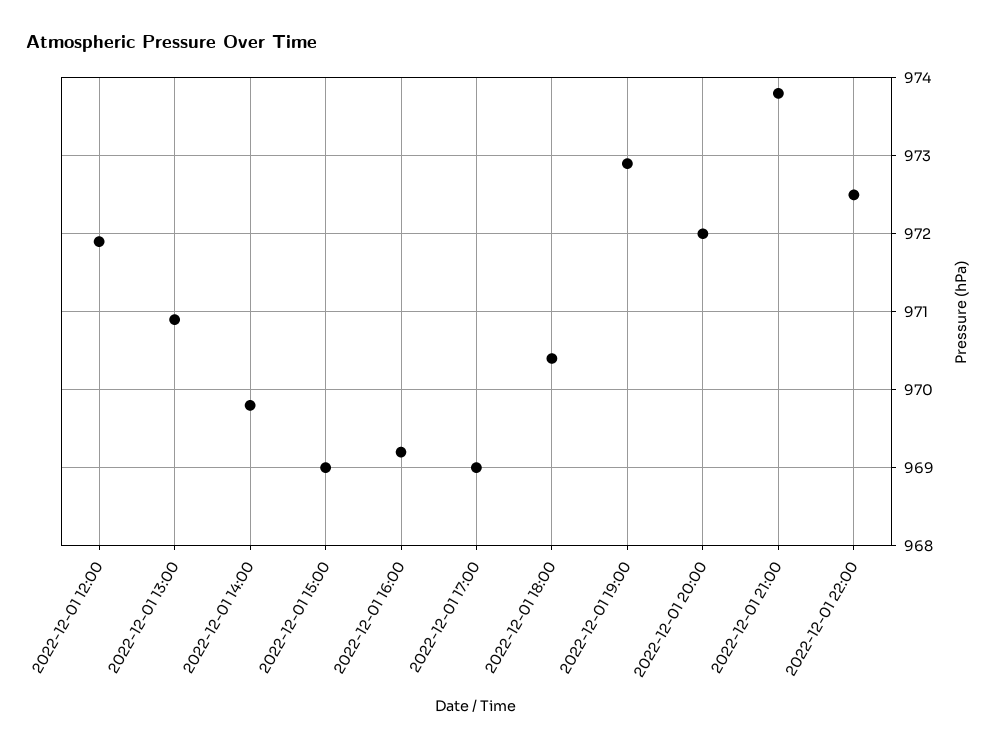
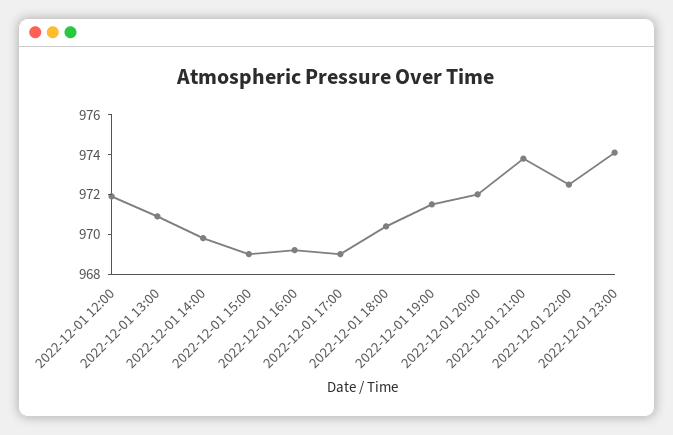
2022-12-01 19:00: 972.9 -> 971.5
2022-12-01 23:00: none -> 974

